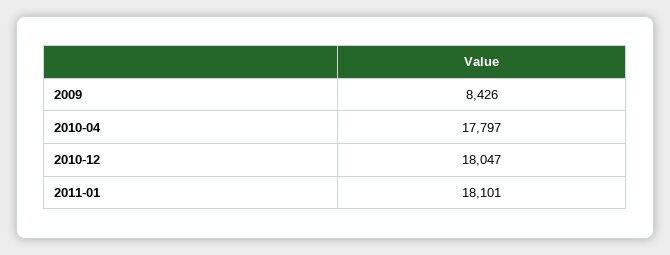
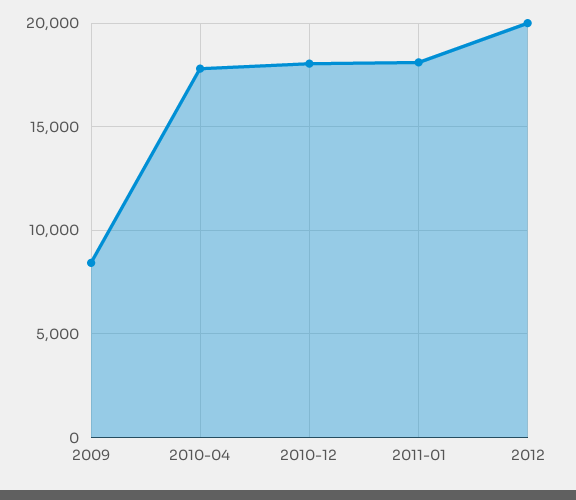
2012: none -> 20000

